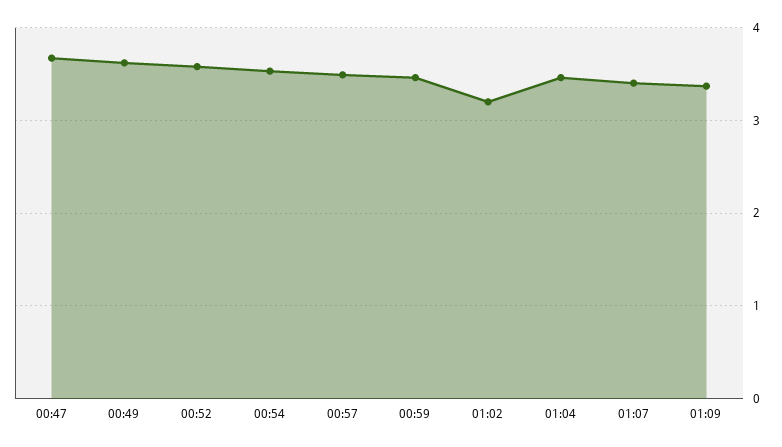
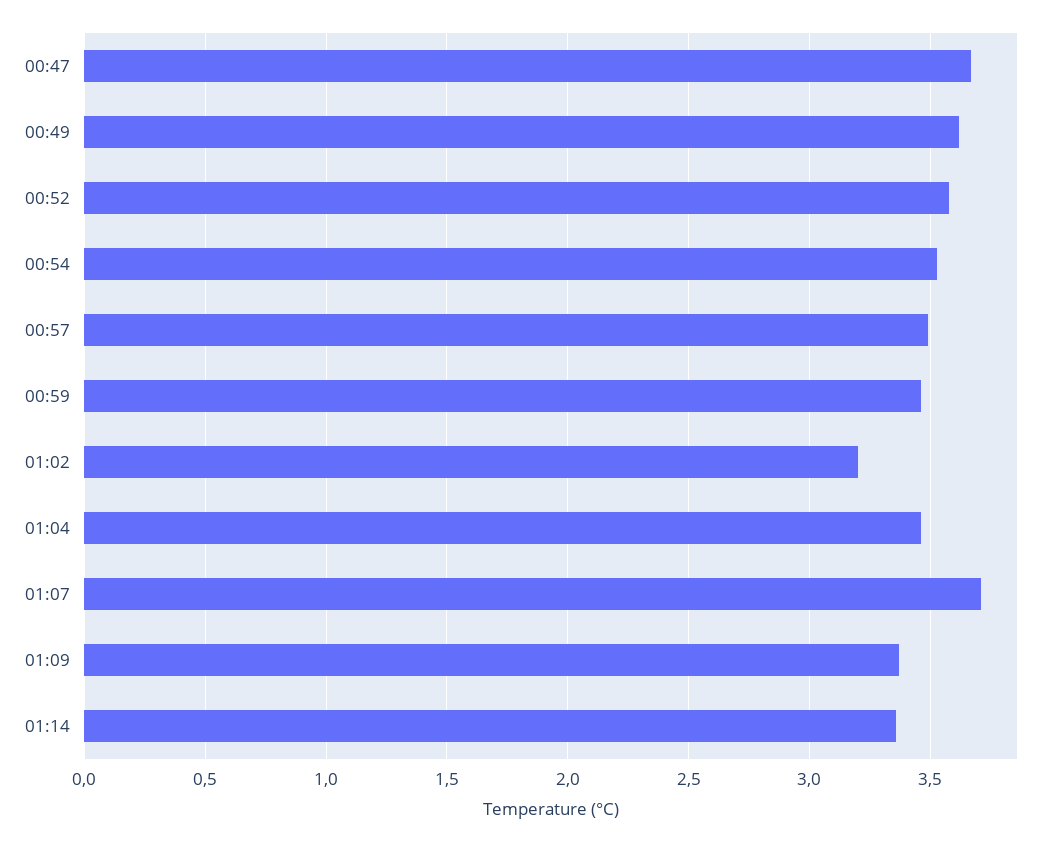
01:07: 3.4 -> 3.7
01:14: none -> 3.35

